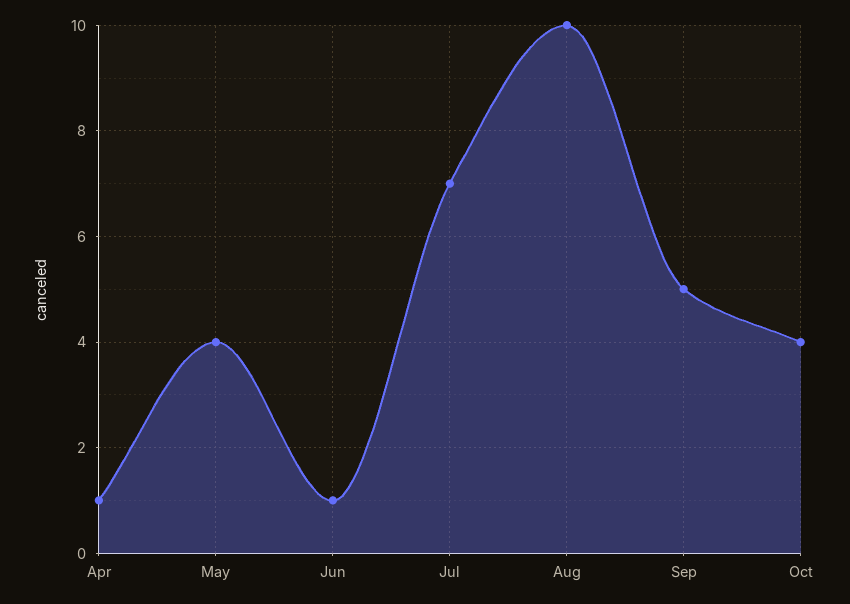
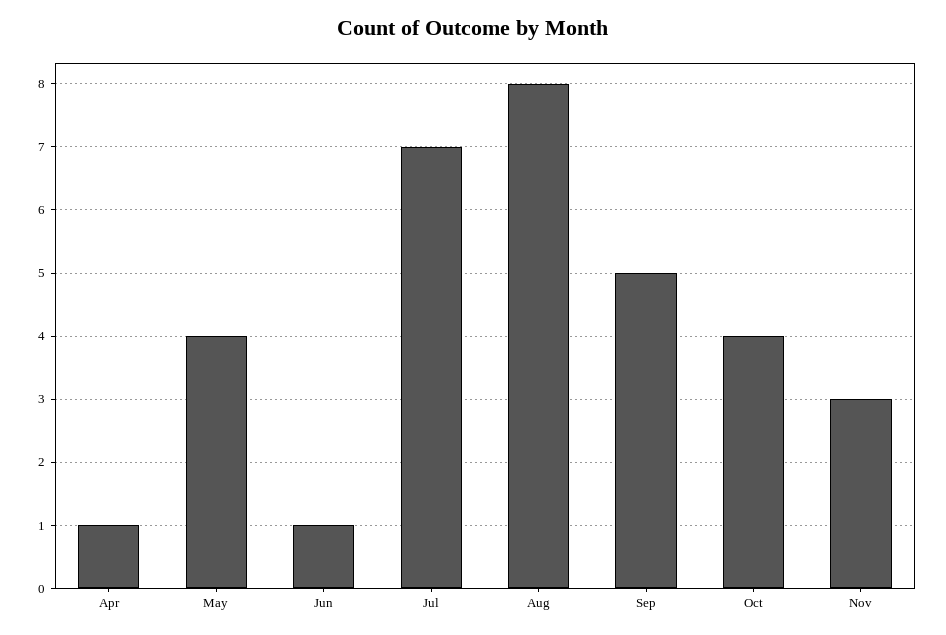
Aug: 10 -> 8
Nov: none -> 3

